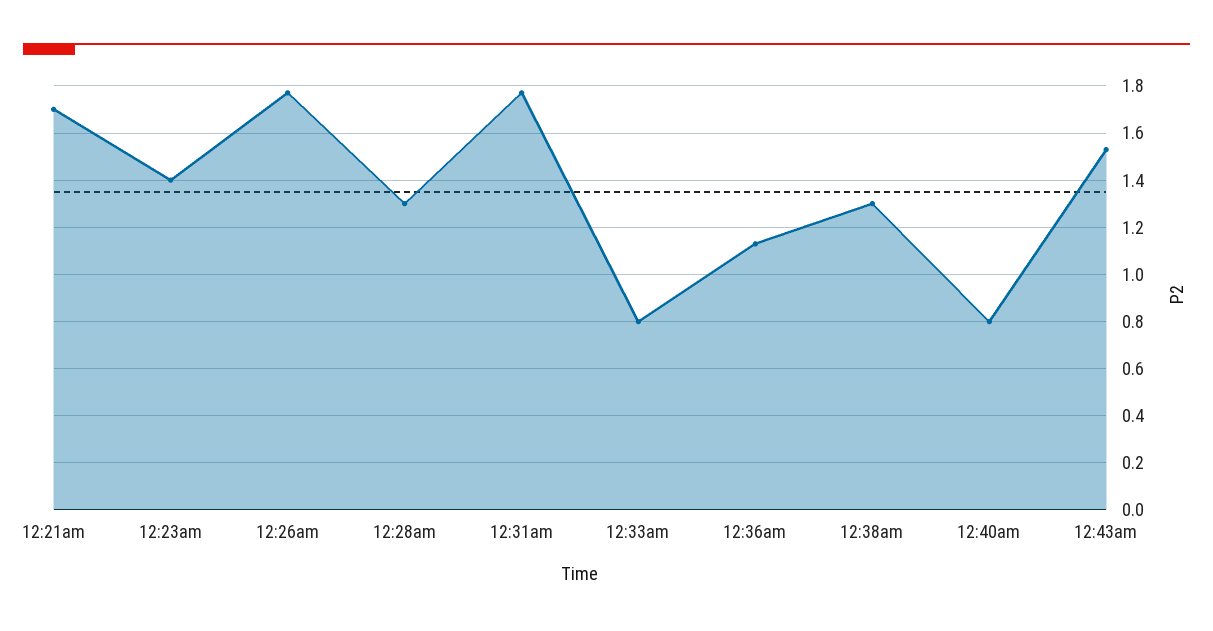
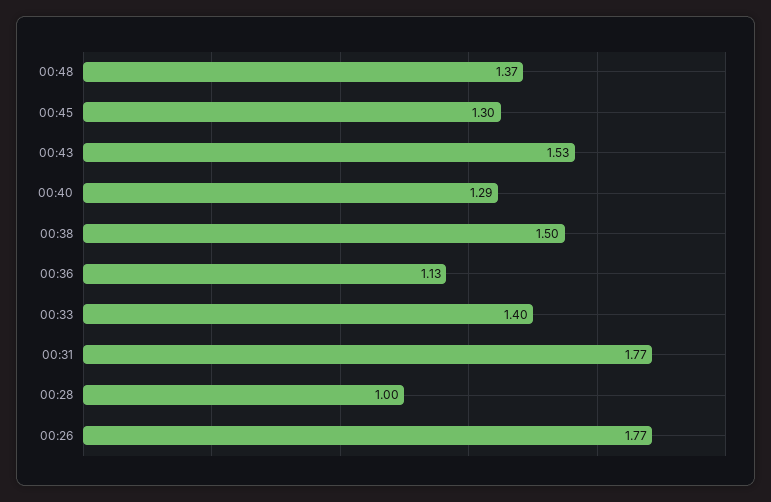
12:21am: 1.7 -> none
12:23am: 1.4 -> none
12:28am: 1.3 -> 1
12:33am: 0.8 -> 1.4
12:38am: 1.3 -> 1.5
12:40am: 0.8 -> 1.29
00:48: none -> 1.37
00:45: none -> 1.3

